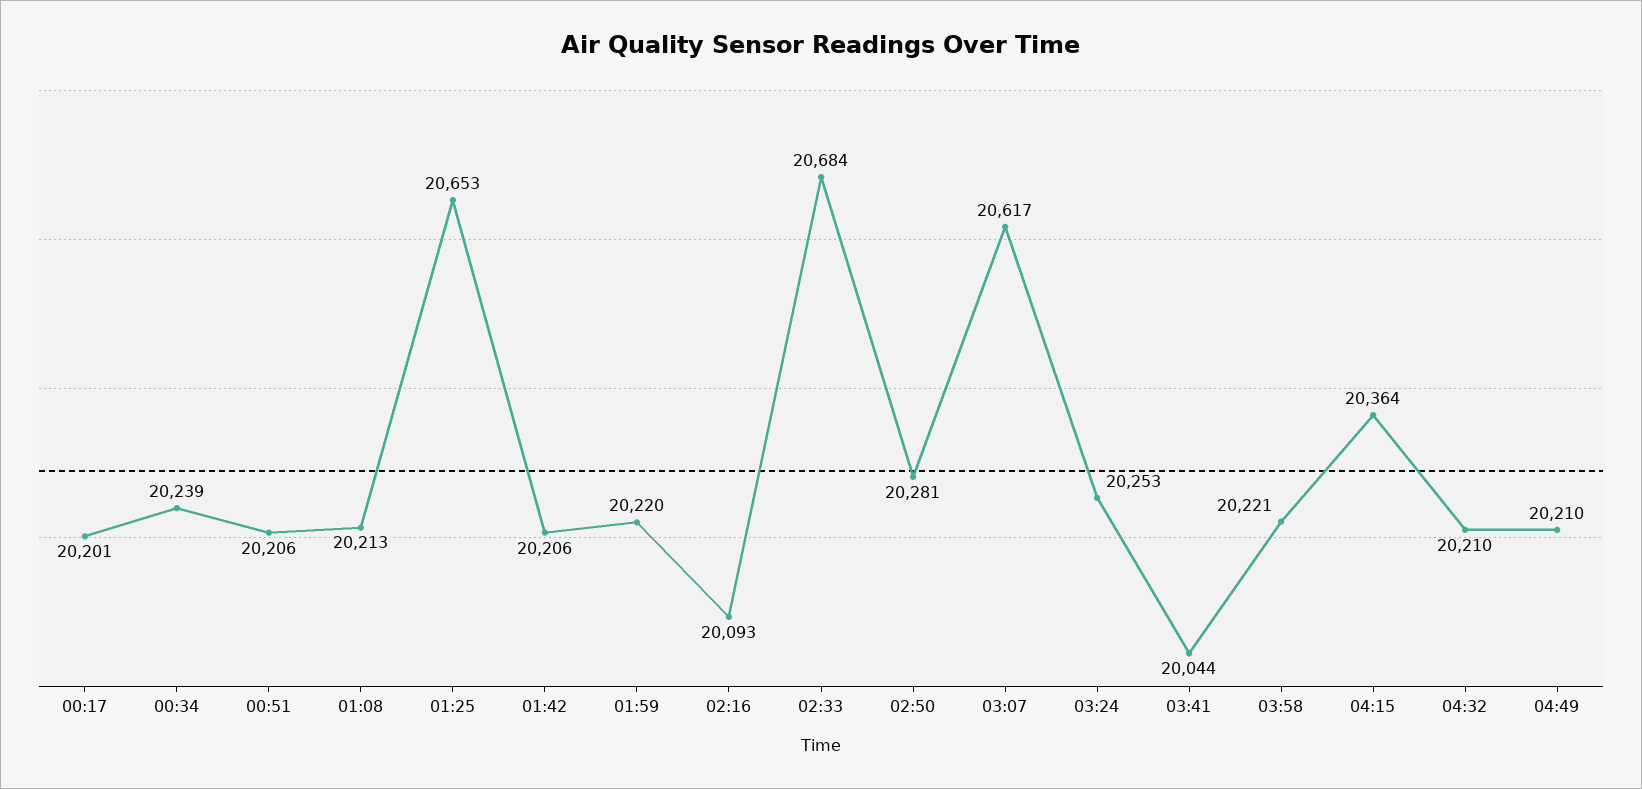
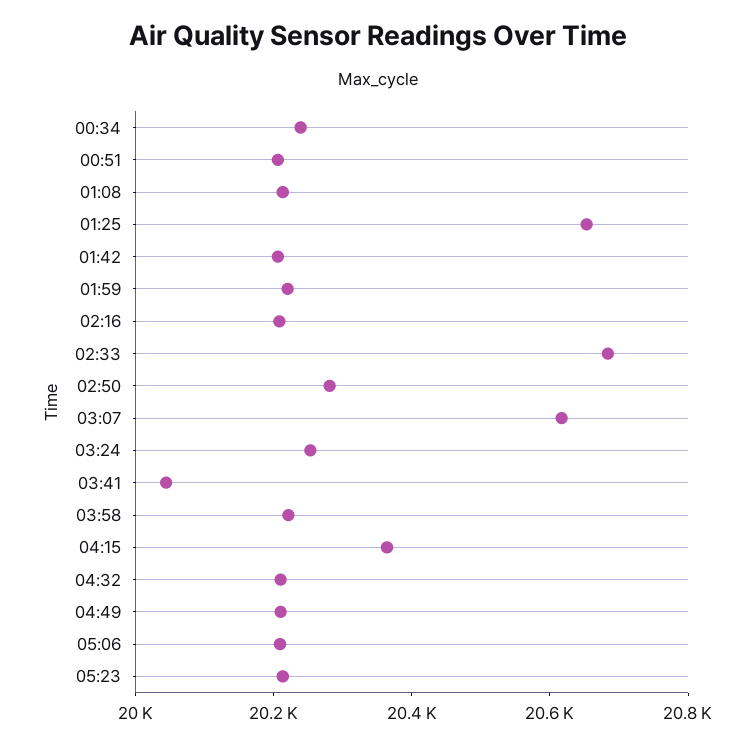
00:17: 20201 -> none
02:16: 20093 -> 20200
05:06: none -> 20200
05:23: none -> 20200

